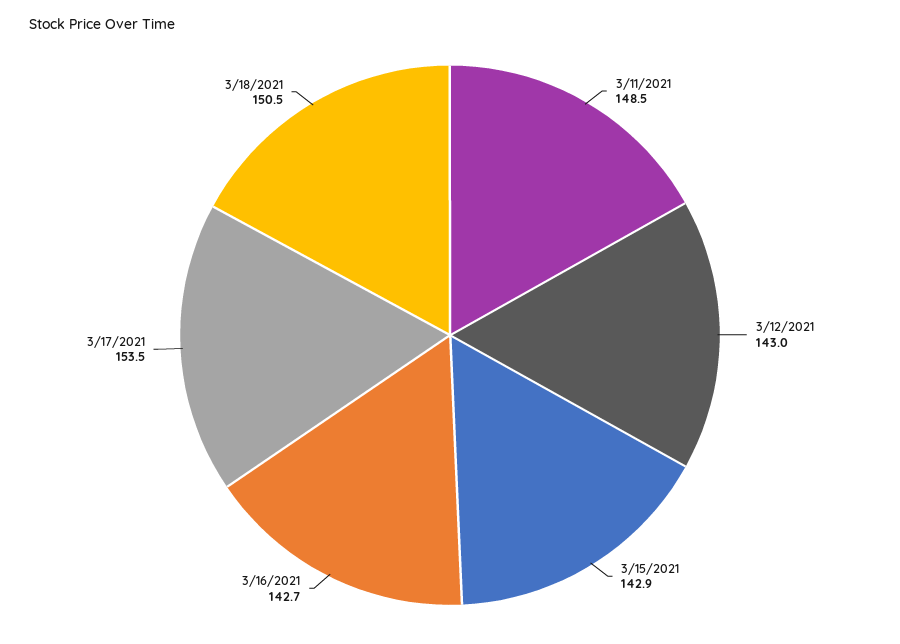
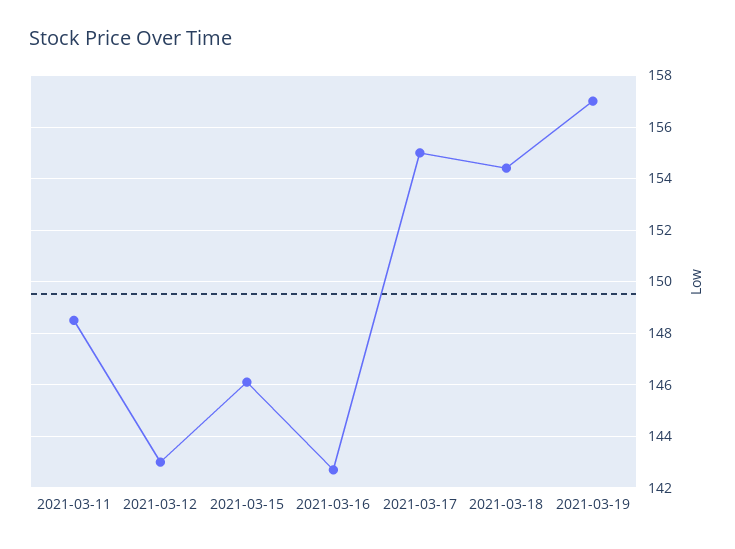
3/15/2021: 142.9 -> 146
3/17/2021: 153.5 -> 155
3/18/2021: 150.5 -> 154.5
2021-03-19: none -> 157

